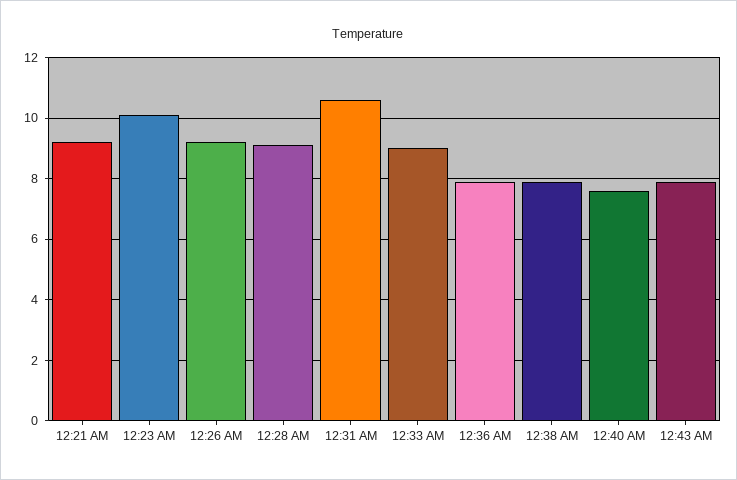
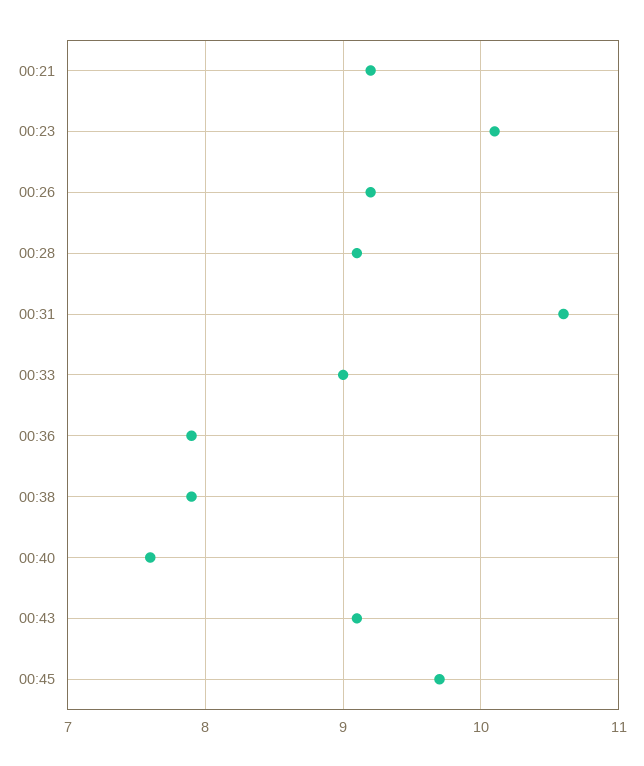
12:43 AM: 8 -> 9.1
00:45: none -> 9.7

